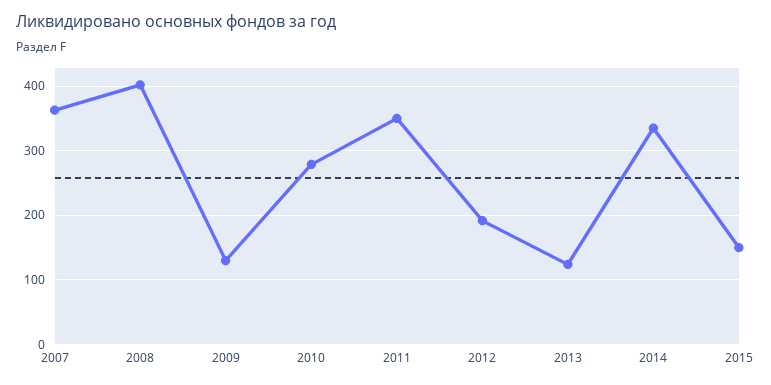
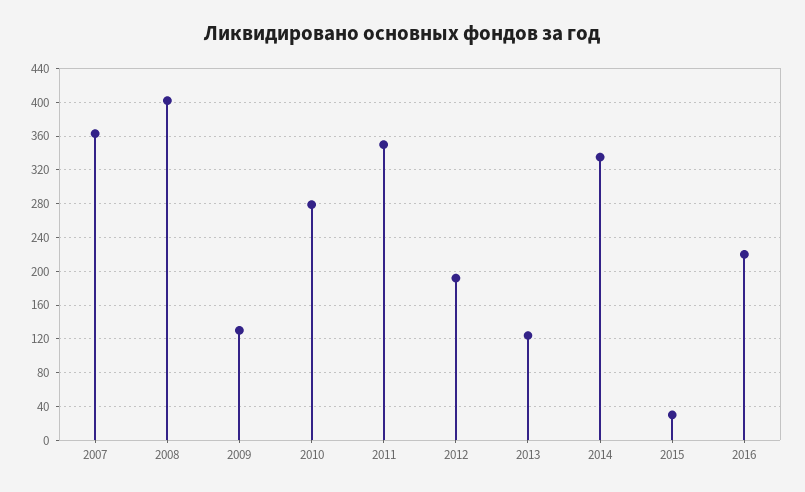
2015: 150 -> 30
2016: none -> 220

